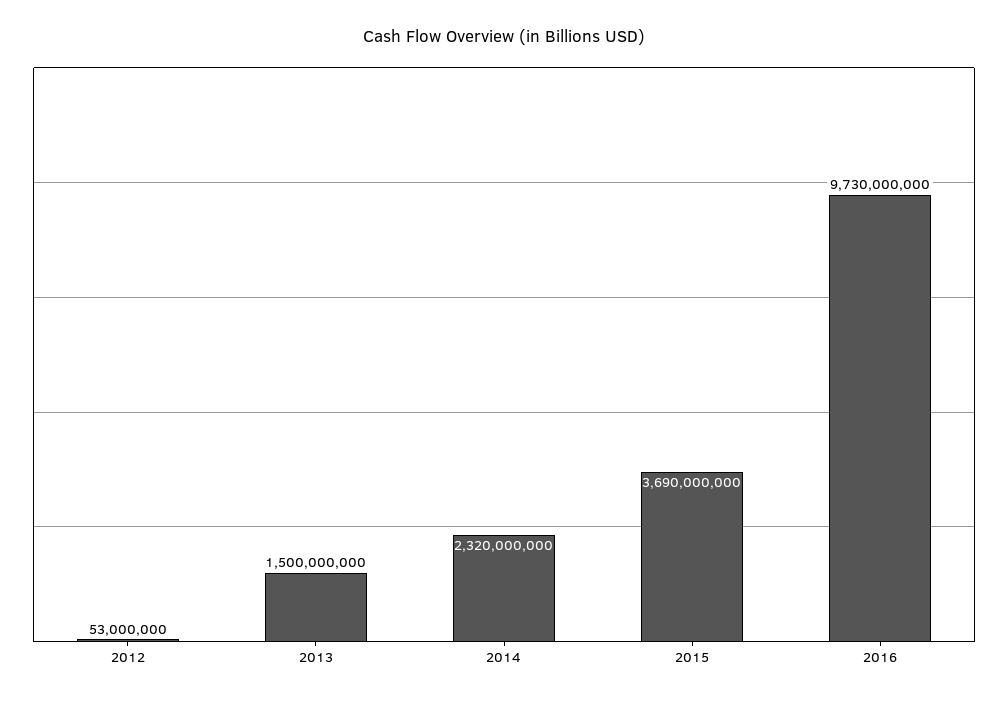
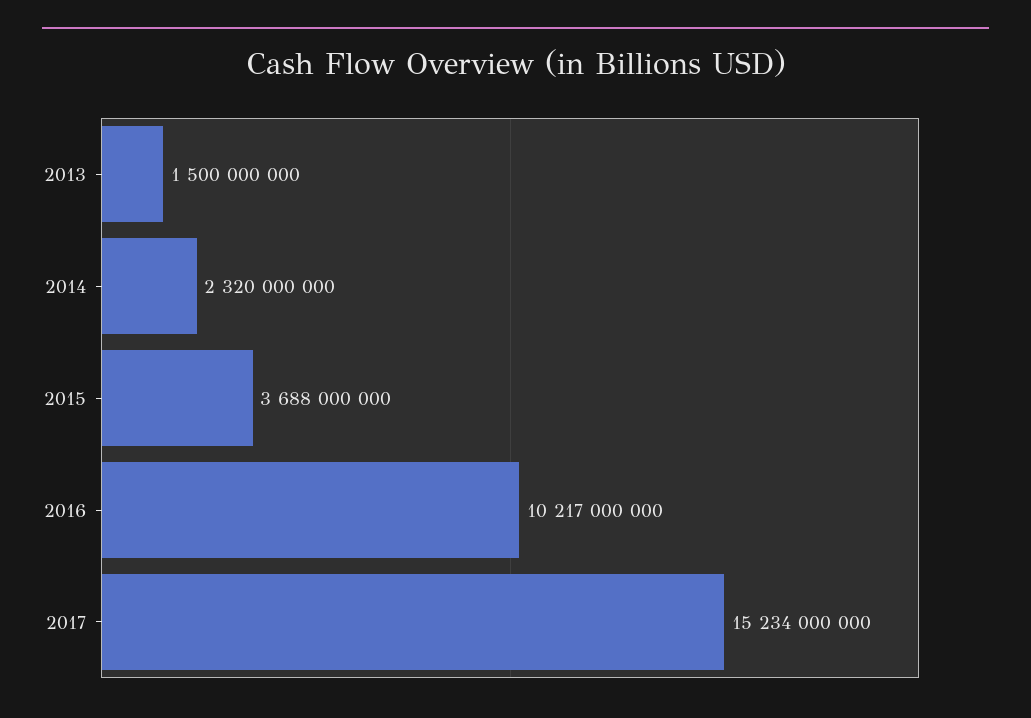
2012: 53000000 -> none
2015: 3690000000 -> 3688000000
2016: 9730000000 -> 10217000000
2017: none -> 15234000000

